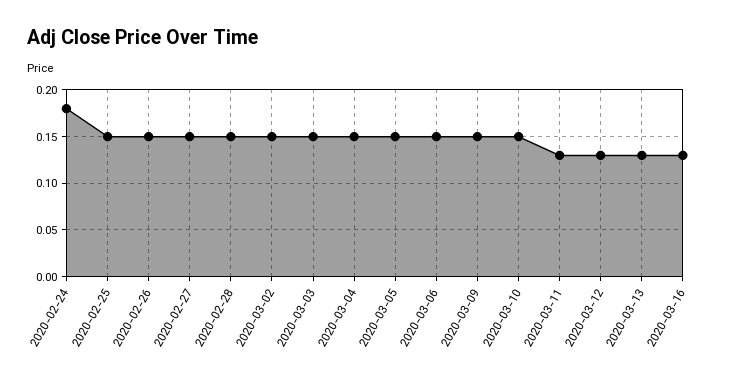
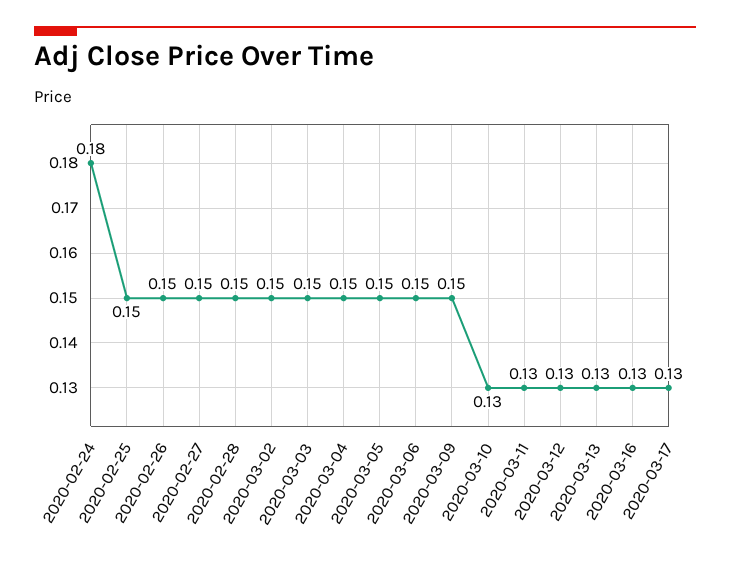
2020-03-10: 0.15 -> 0.13
2020-03-17: none -> 0.13

